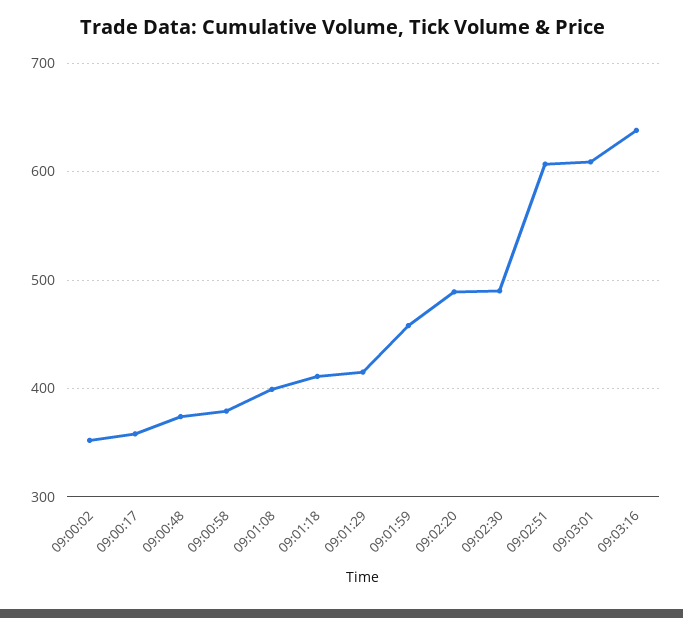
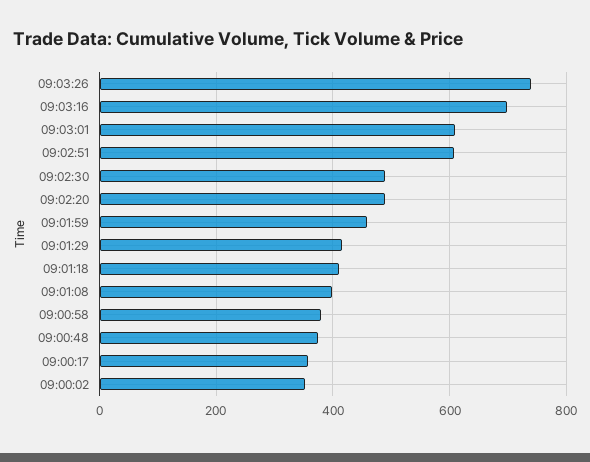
09:03:16: 640 -> 700
09:03:26: none -> 740

